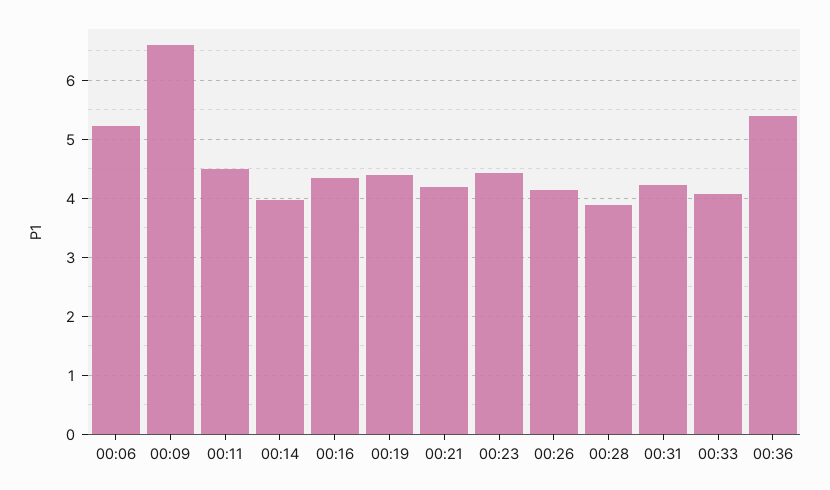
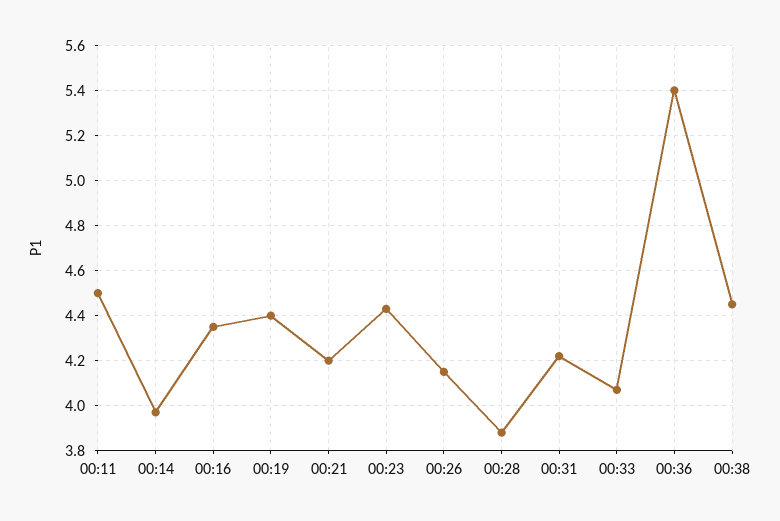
00:06: 5.2 -> none
00:09: 6.6 -> none
00:38: none -> 4.45

